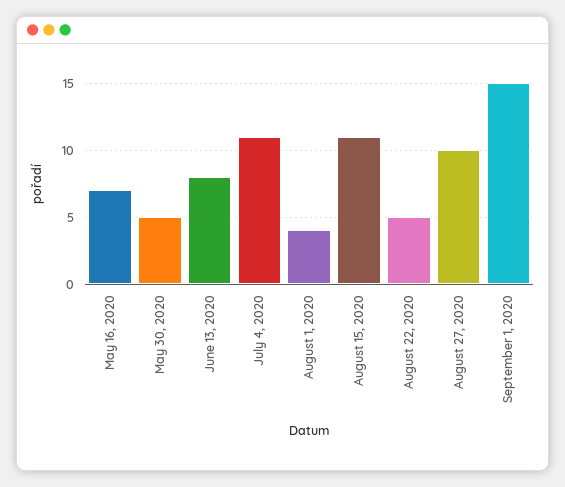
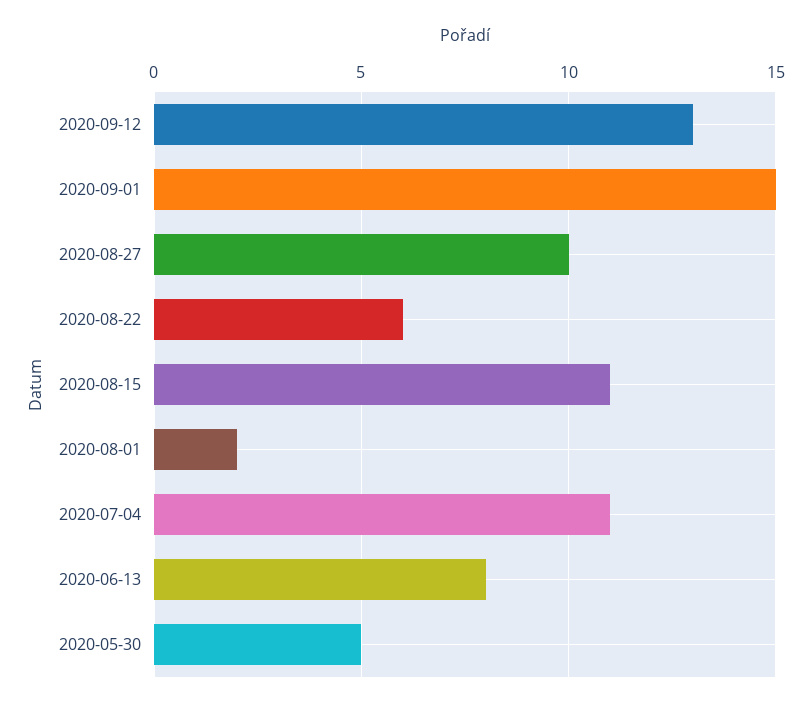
May 16, 2020: 7 -> none
August 1, 2020: 4 -> 2
August 22, 2020: 5 -> 6
2020-09-12: none -> 13

